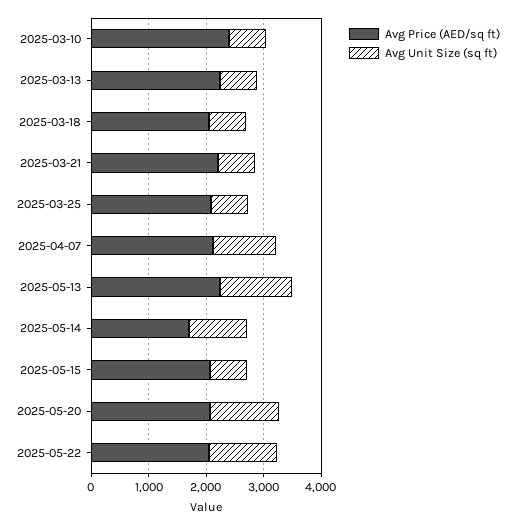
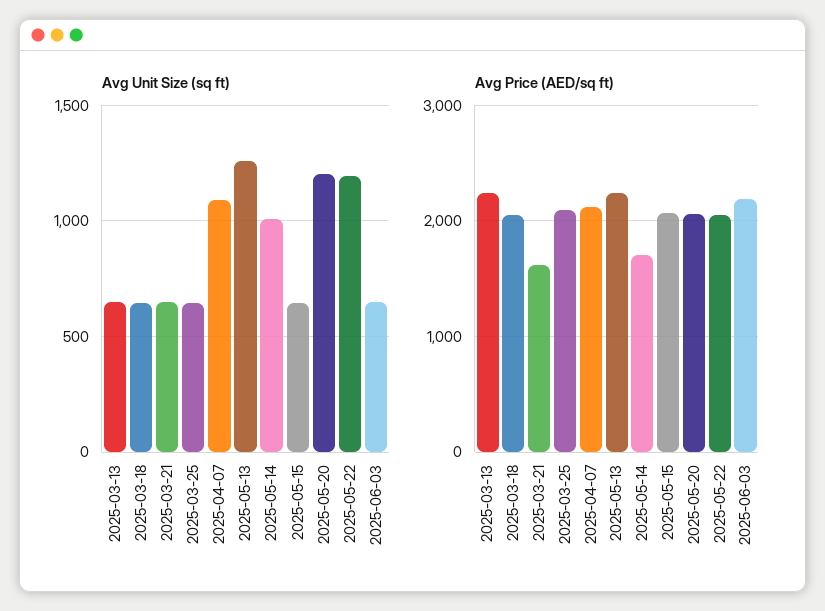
Avg Price (AED/sq ft), 2025-03-10: 2400 -> none
Avg Unit Size (sq ft), 2025-03-10: 600 -> none
Avg Price (AED/sq ft), 2025-03-21: 2200 -> 1600
Avg Unit Size (sq ft), 2025-06-03: none -> 650
Avg Price (AED/sq ft), 2025-06-03: none -> 2200

